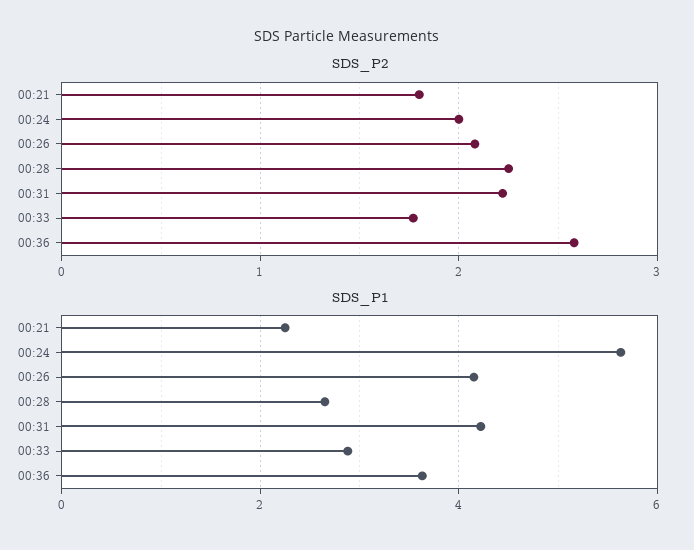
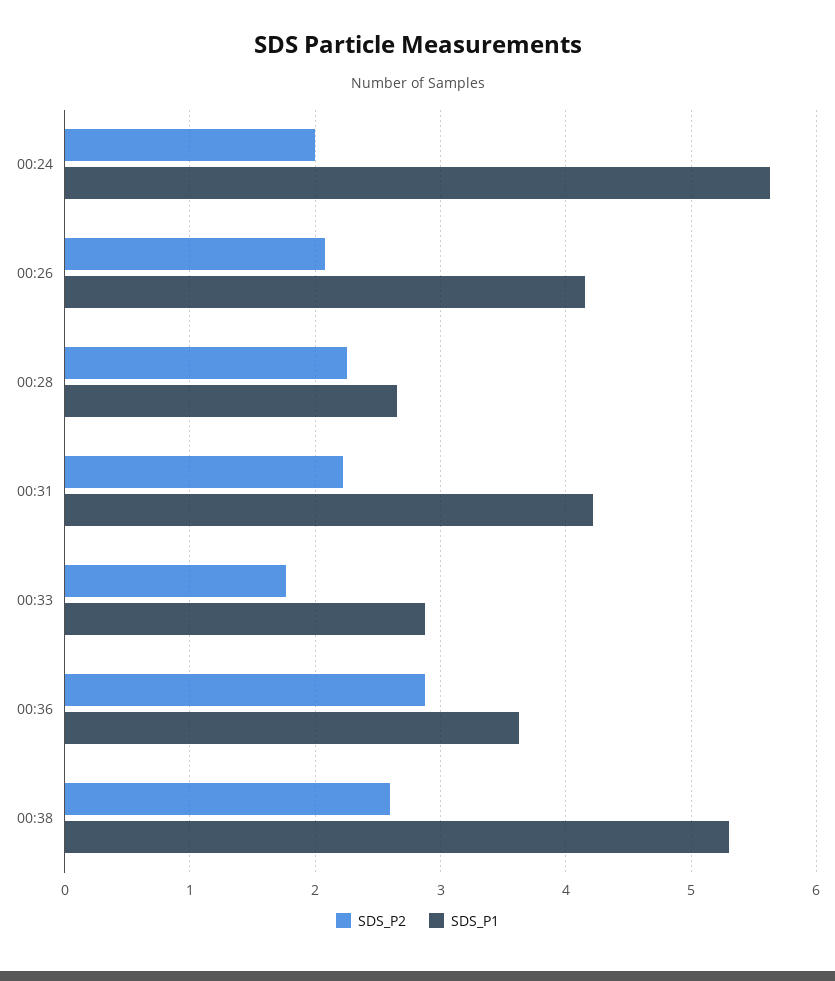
SDS_P2, 00:21: 1.8 -> none
SDS_P2, 00:36: 2.6 -> 2.9
SDS_P1, 00:21: 2.2 -> none
SDS_P2, 00:38: none -> 2.6
SDS_P1, 00:38: none -> 5.3

